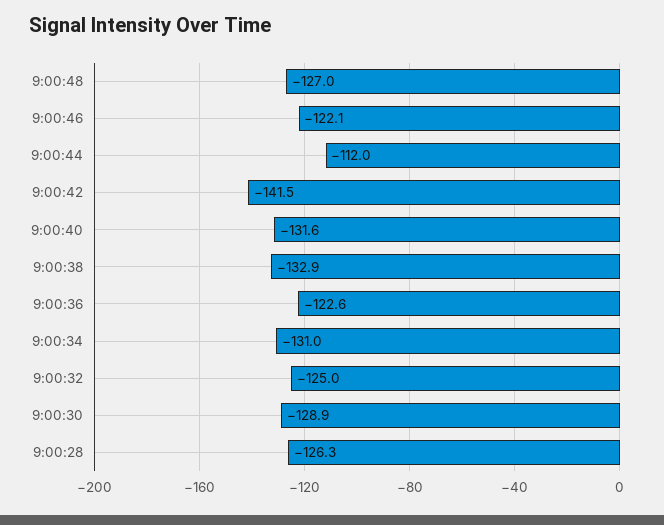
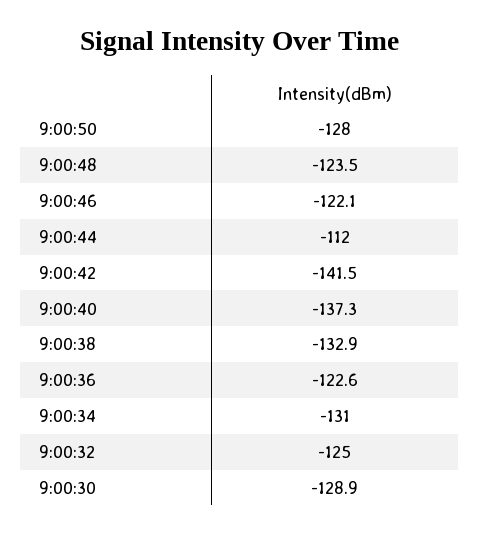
9:00:48: -127 -> -123.5
9:00:40: -131.6 -> -137.3
9:00:28: -126.3 -> none
9:00:50: none -> -128

